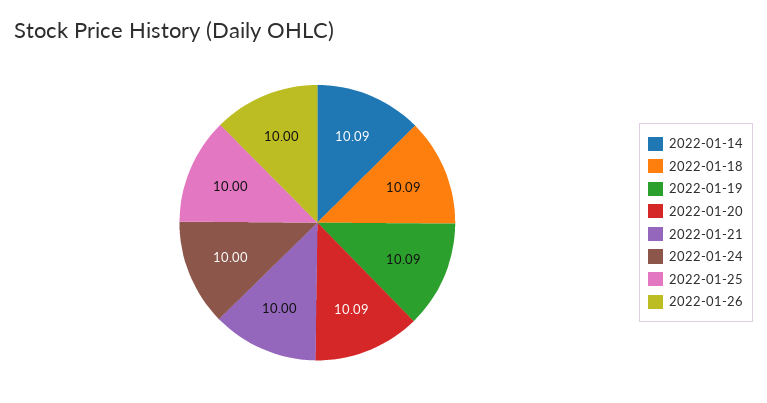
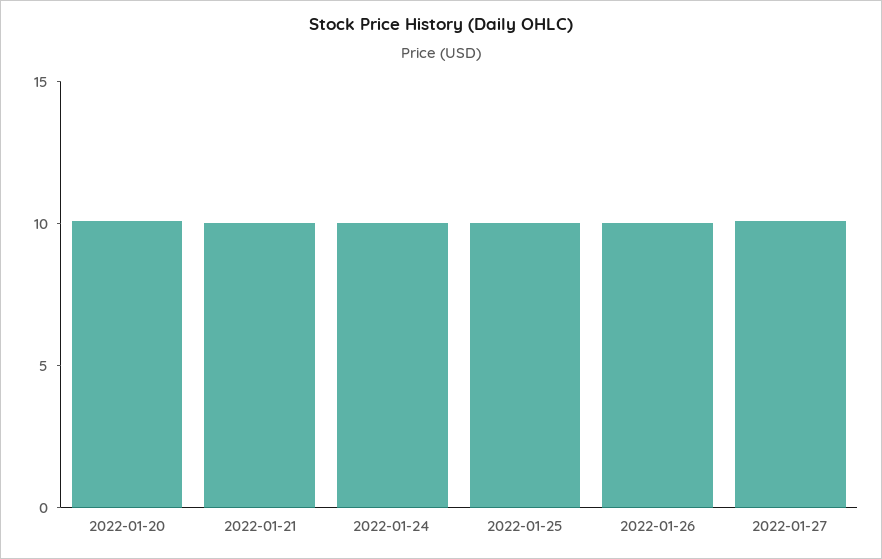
2022-01-14: 10.09 -> none
2022-01-18: 10.09 -> none
2022-01-19: 10.09 -> none
2022-01-27: none -> 10

